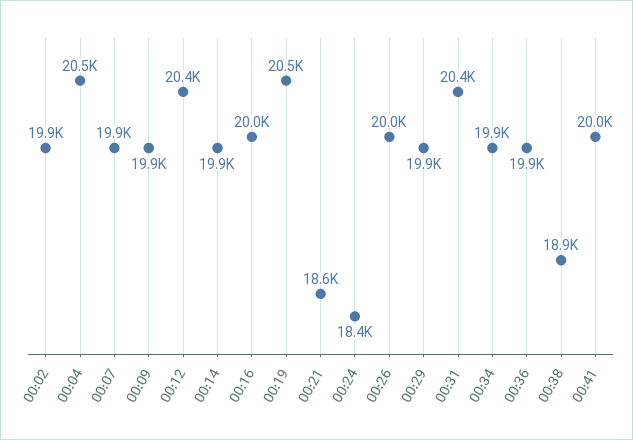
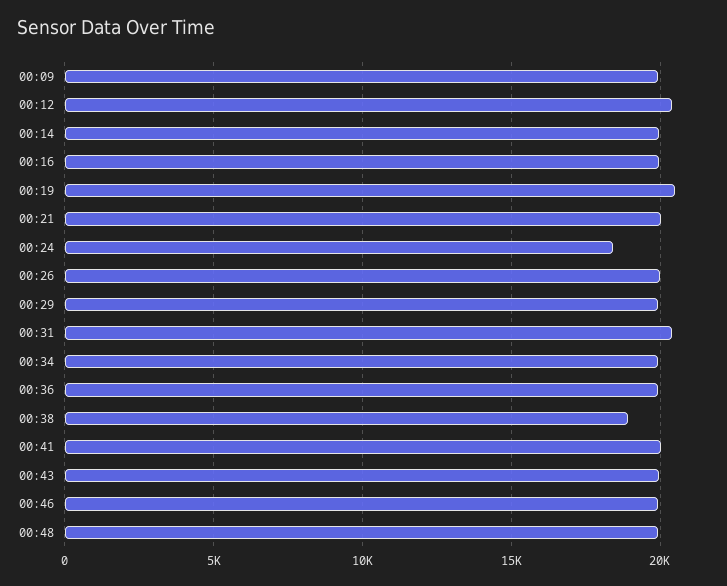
00:02: 19900 -> none
00:04: 20500 -> none
00:07: 19900 -> none
00:21: 18600 -> 20000
00:43: none -> 20000
00:46: none -> 20000
00:48: none -> 20000

